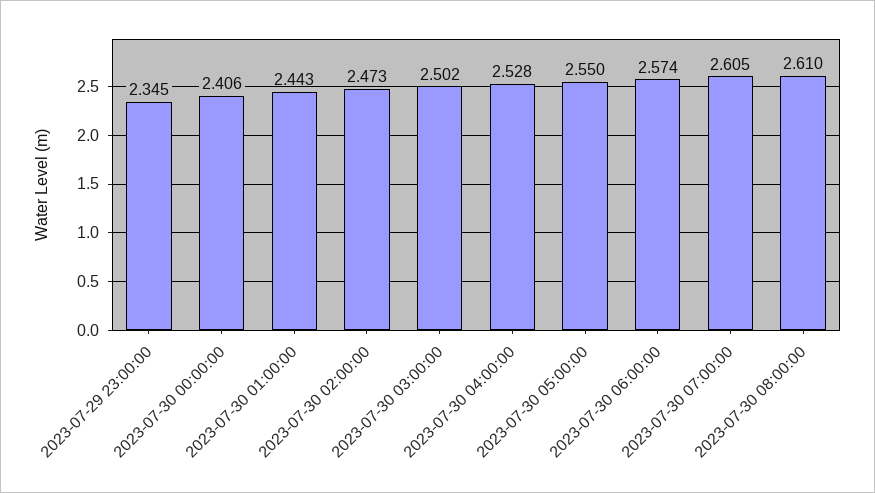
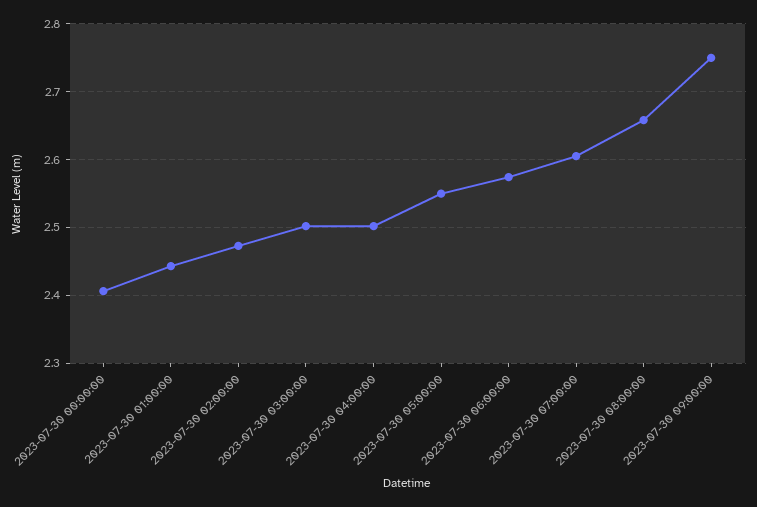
2023-07-29 23:00:00: 2.345 -> none
2023-07-30 04:00:00: 2.528 -> 2.5
2023-07-30 08:00:00: 2.61 -> 2.66
2023-07-30 09:00:00: none -> 2.75

